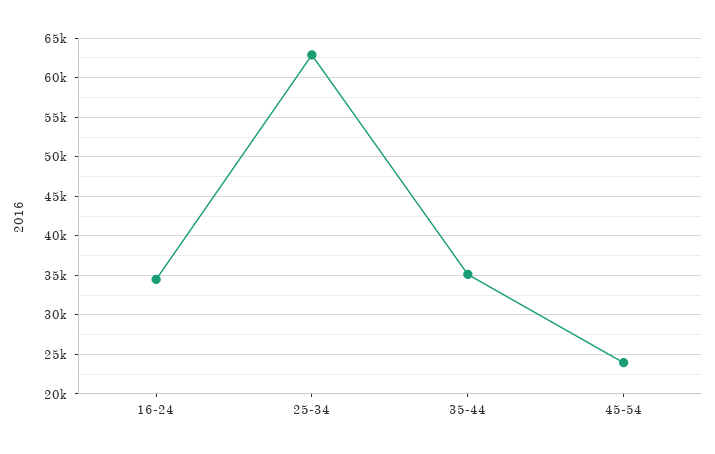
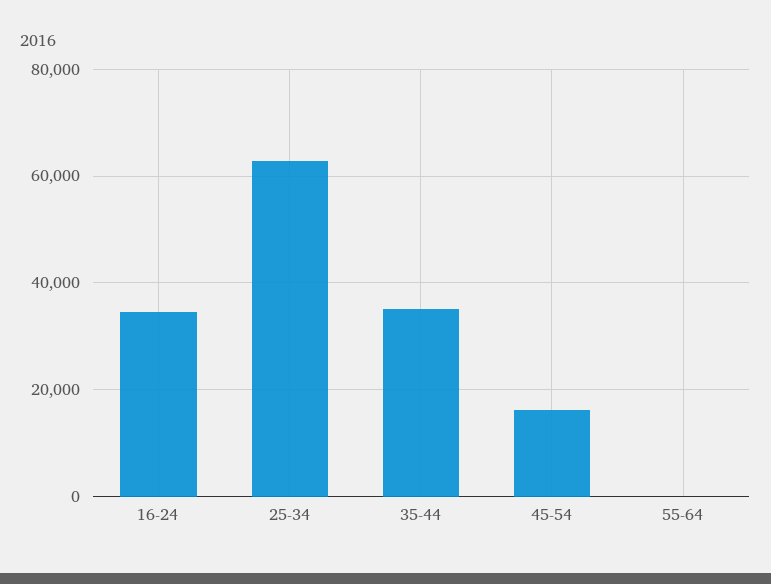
45-54: 24000 -> 16000
55-64: none -> 0

